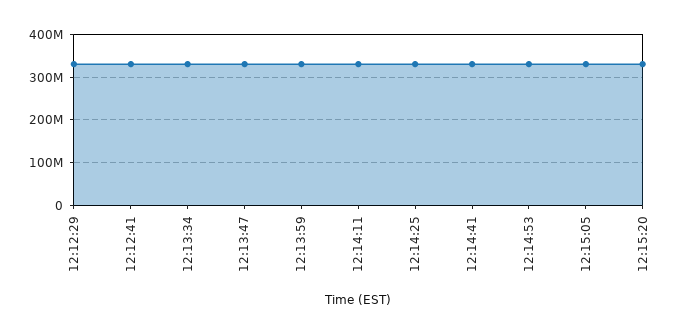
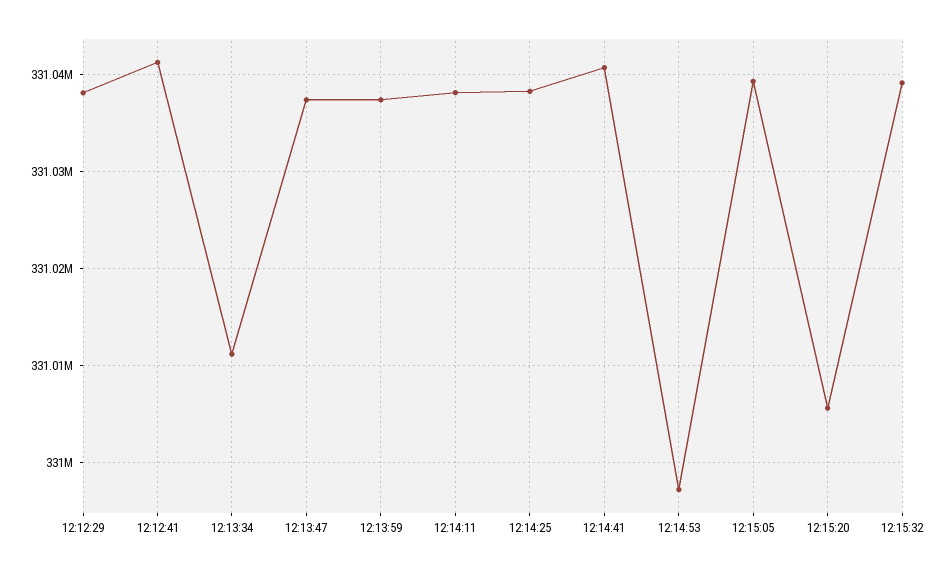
12:15:32: none -> 331039000

